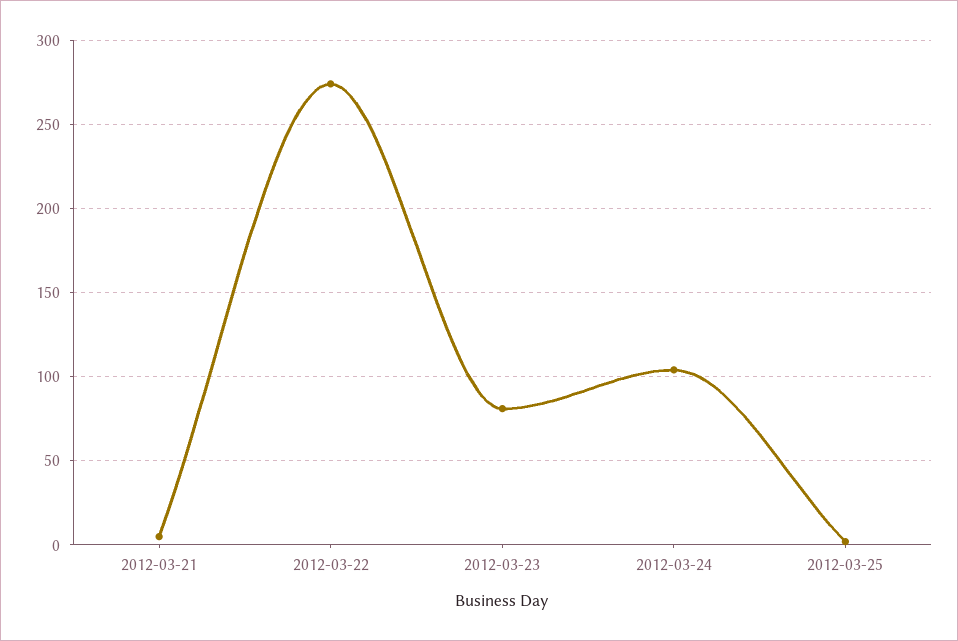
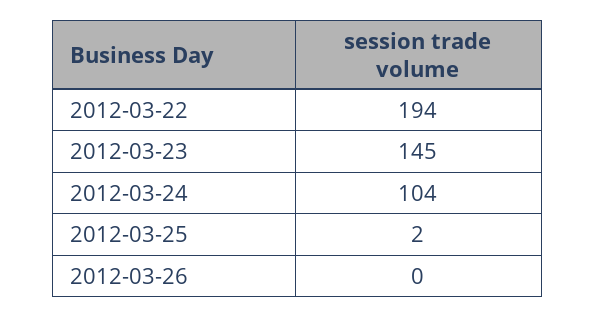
2012-03-21: 5 -> none
2012-03-22: 275 -> 194
2012-03-23: 80 -> 145
2012-03-26: none -> 0

